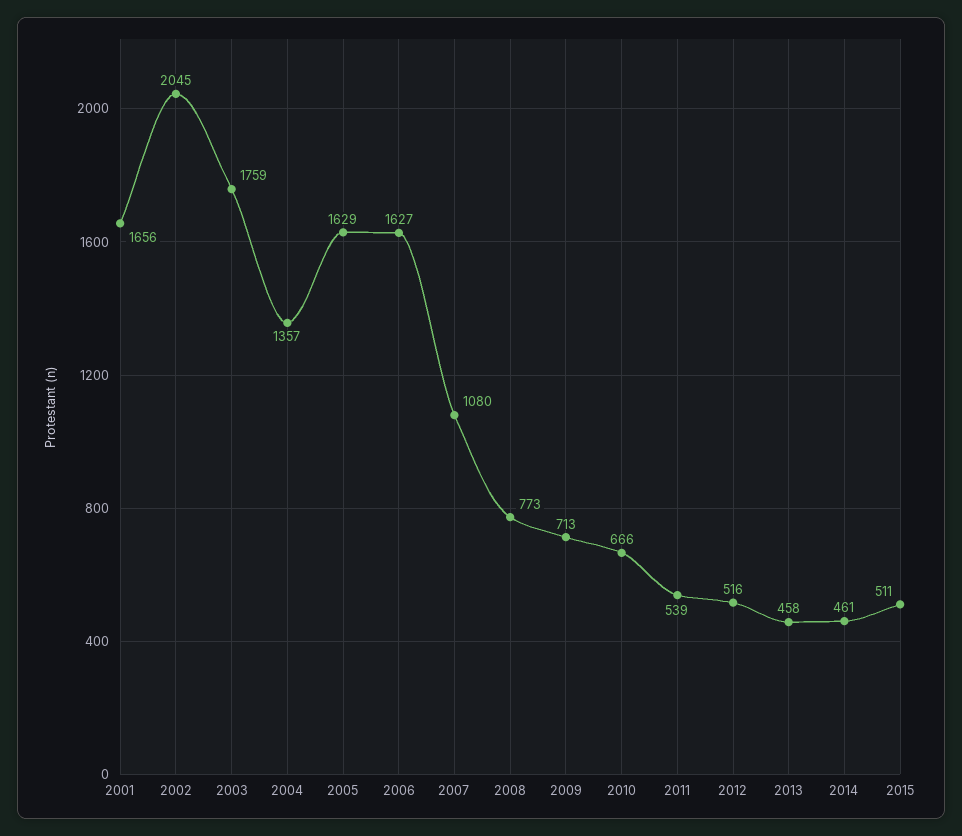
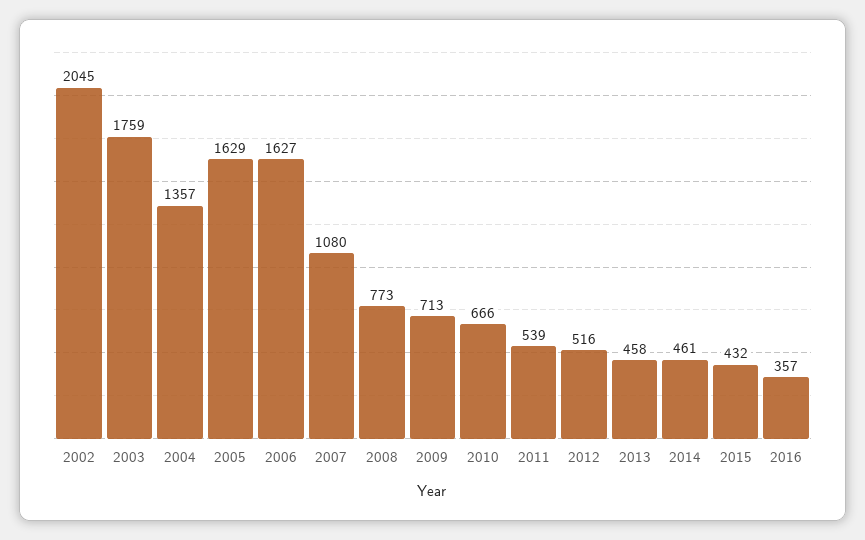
2001: 1656 -> none
2015: 511 -> 432
2016: none -> 357

